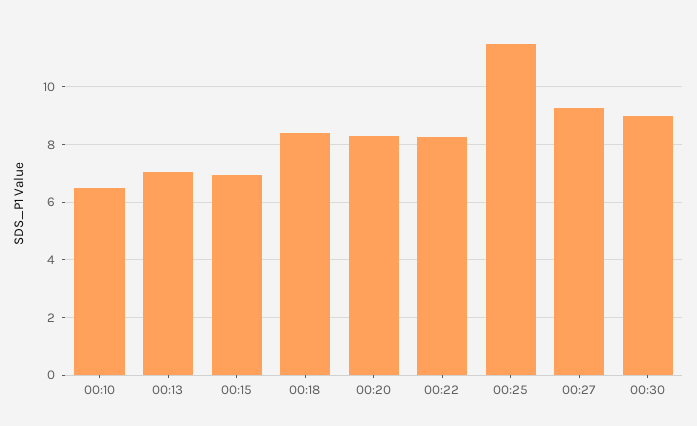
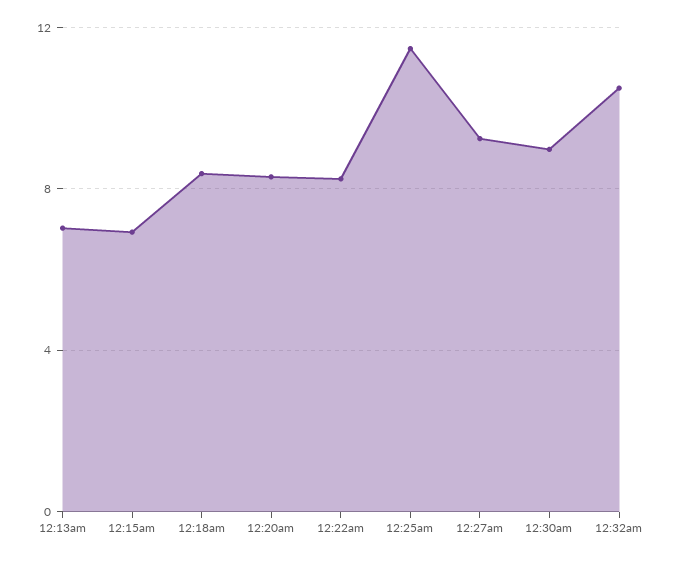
00:10: 6.5 -> none
12:32am: none -> 10.5

